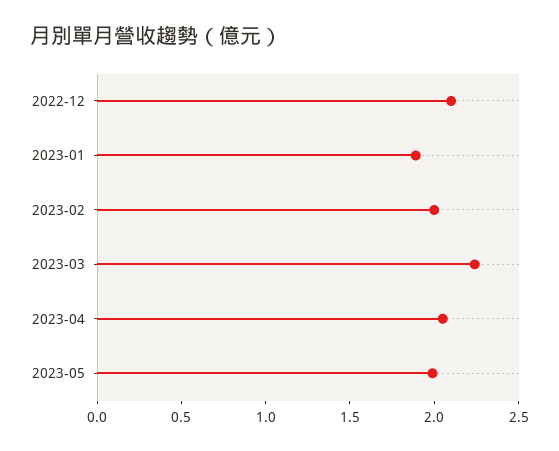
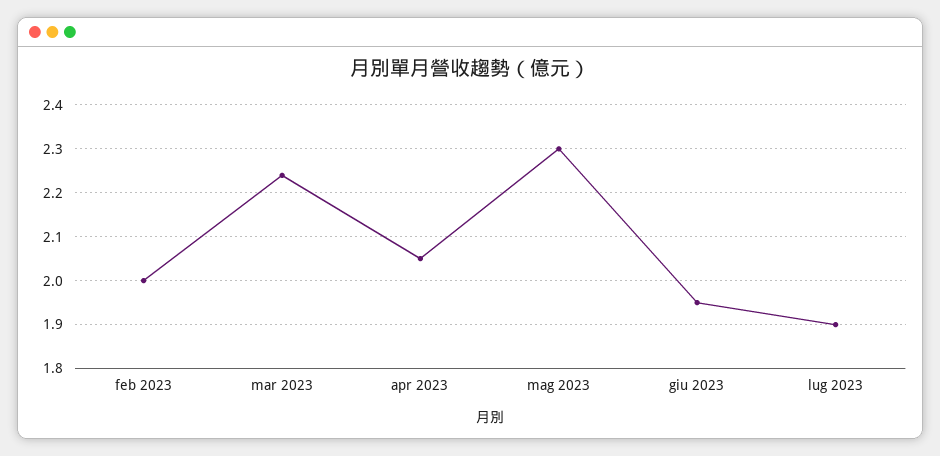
2022-12: 2.1 -> none
2023-01: 1.9 -> none
2023-05: 2 -> 2.3
giu 2023: none -> 1.95
lug 2023: none -> 1.9

